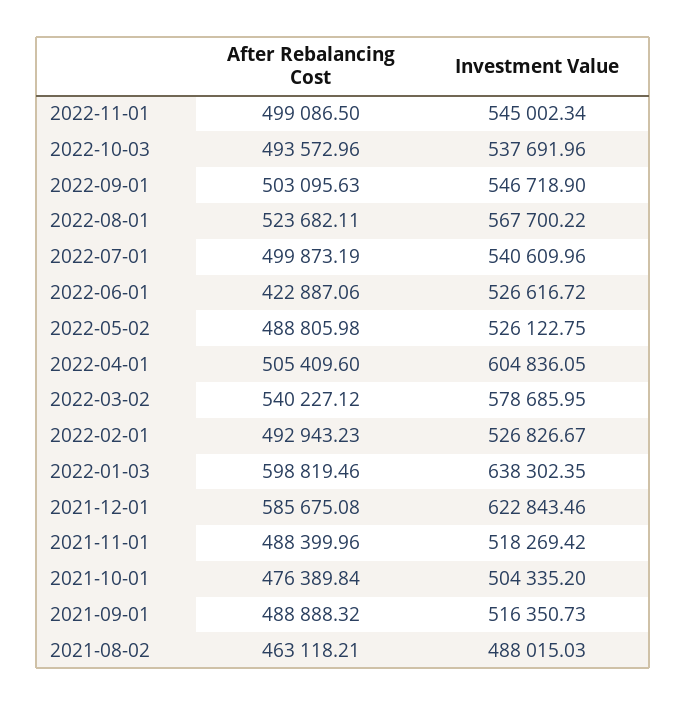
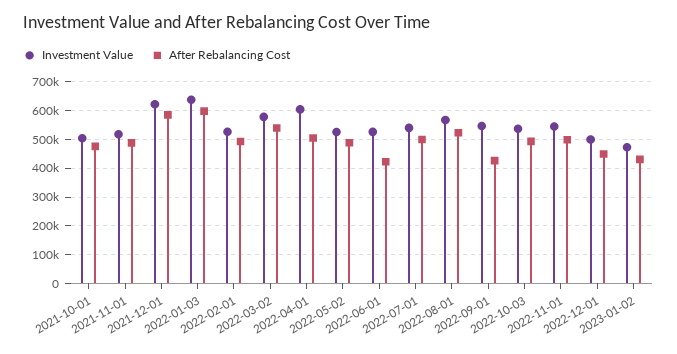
After Rebalancing Cost, 2022-09-01: 503095.63 -> 425000
After Rebalancing Cost, 2021-09-01: 488888.32 -> none
Investment Value, 2021-09-01: 516350.73 -> none
After Rebalancing Cost, 2021-08-02: 463118.21 -> none
Investment Value, 2021-08-02: 488015.03 -> none
Investment Value, 2022-12-01: none -> 500000
After Rebalancing Cost, 2022-12-01: none -> 450000
Investment Value, 2023-01-02: none -> 475000
After Rebalancing Cost, 2023-01-02: none -> 425000

